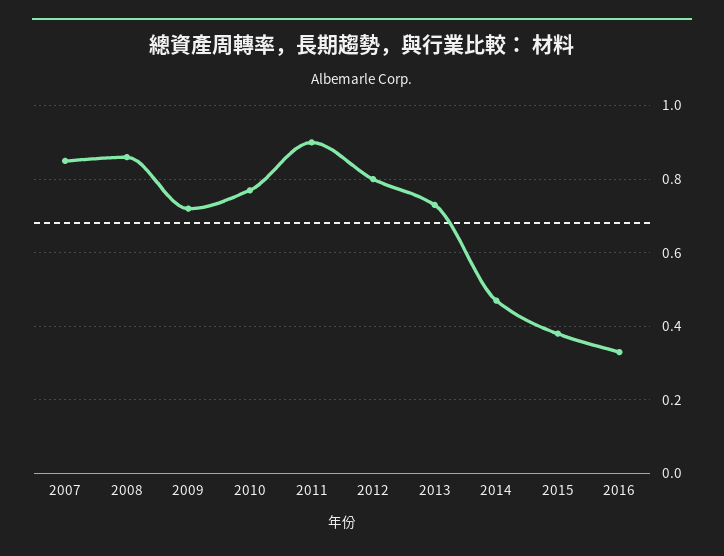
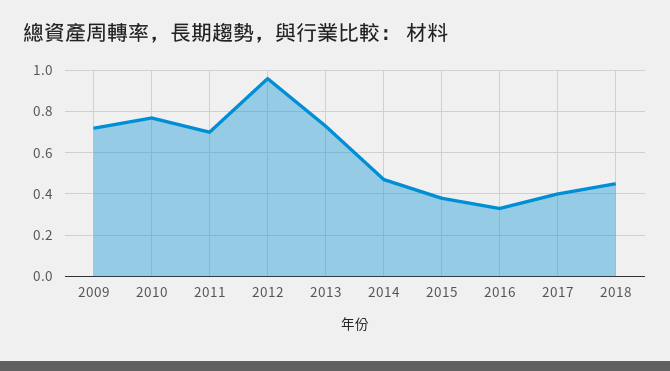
2007: 0.85 -> none
2008: 0.85 -> none
2011: 0.9 -> 0.7
2012: 0.8 -> 0.95
2017: none -> 0.4
2018: none -> 0.45

